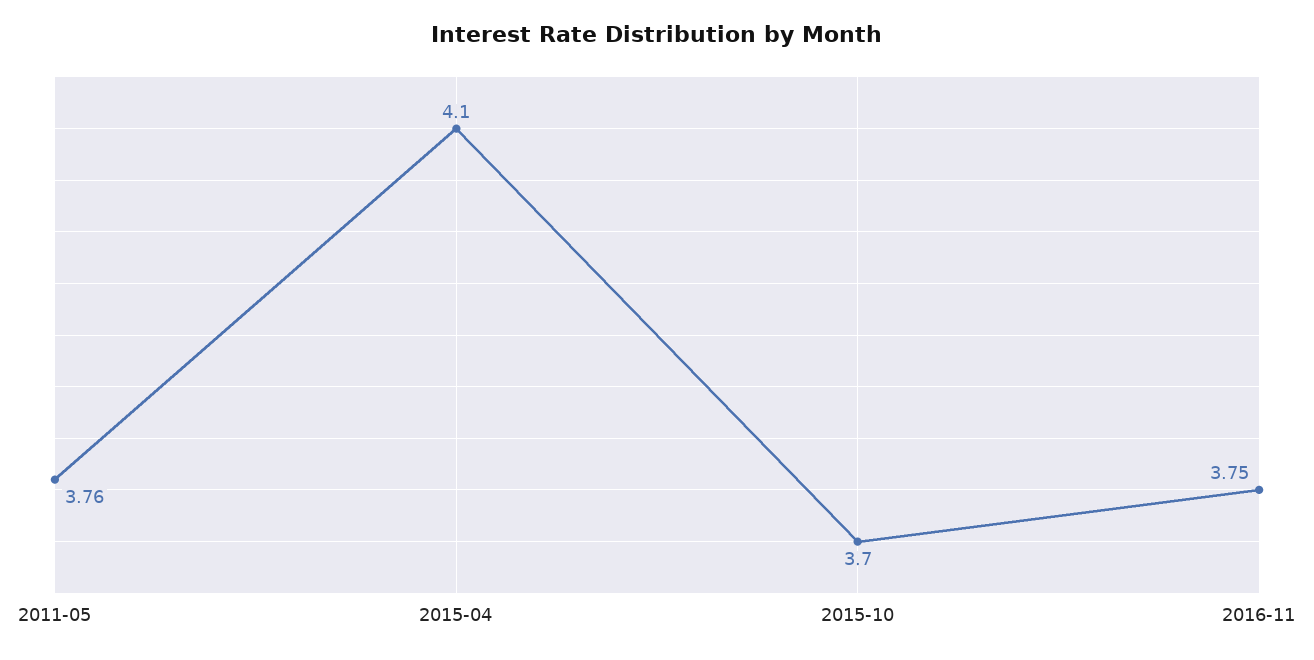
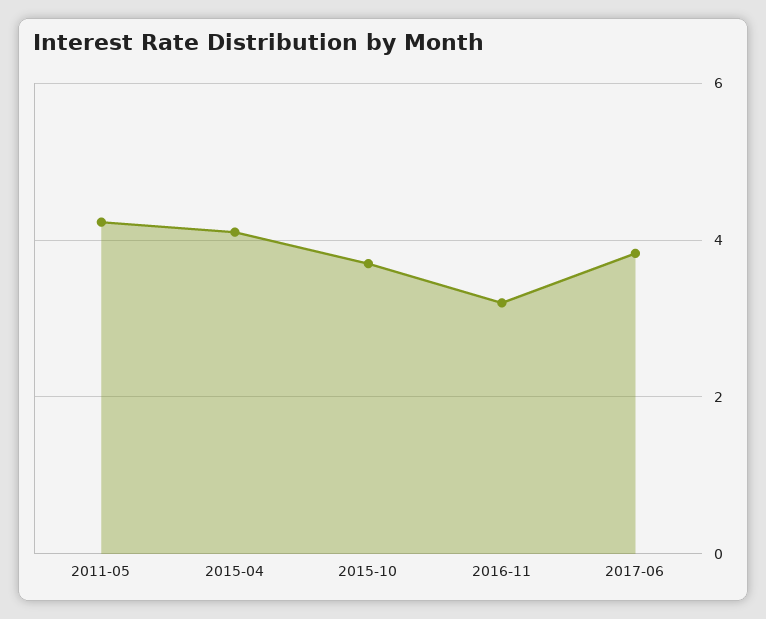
2011-05: 3.76 -> 4.2
2016-11: 3.75 -> 3.2
2017-06: none -> 3.8

